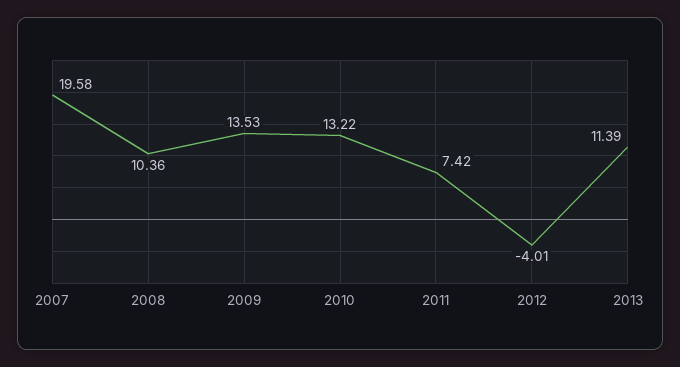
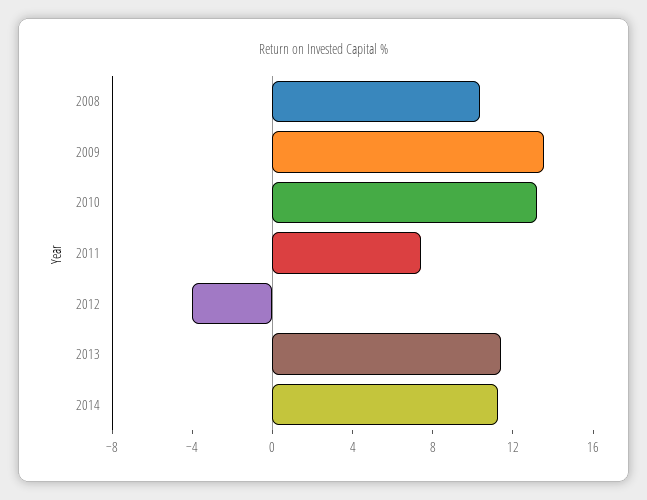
2007: 19.58 -> none
2014: none -> 11

